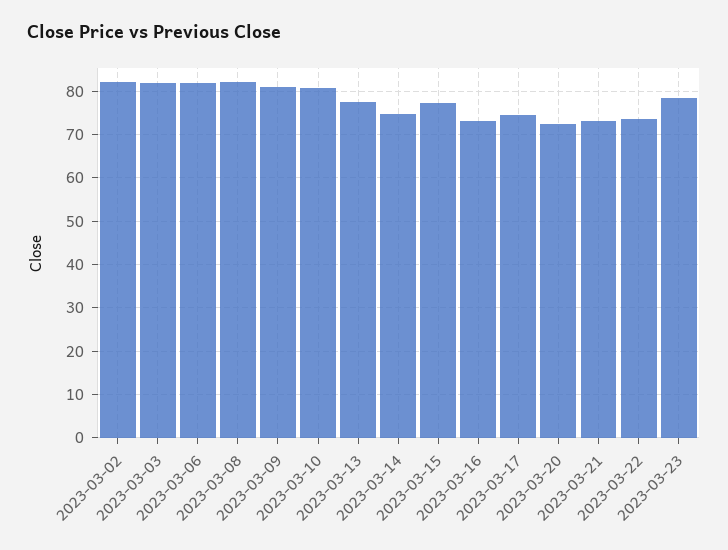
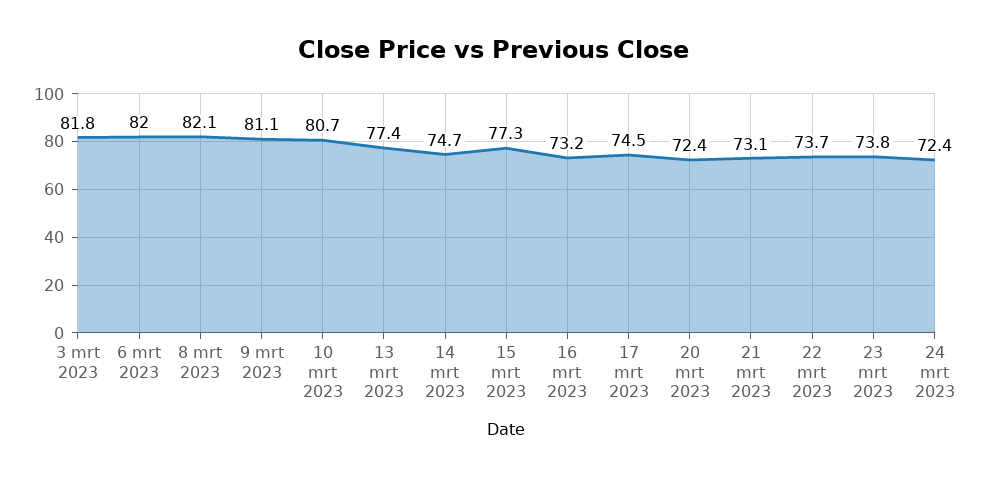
2023-03-02: 82 -> none
2023-03-23: 78 -> 73.8
24 mrt 2023: none -> 72.4

